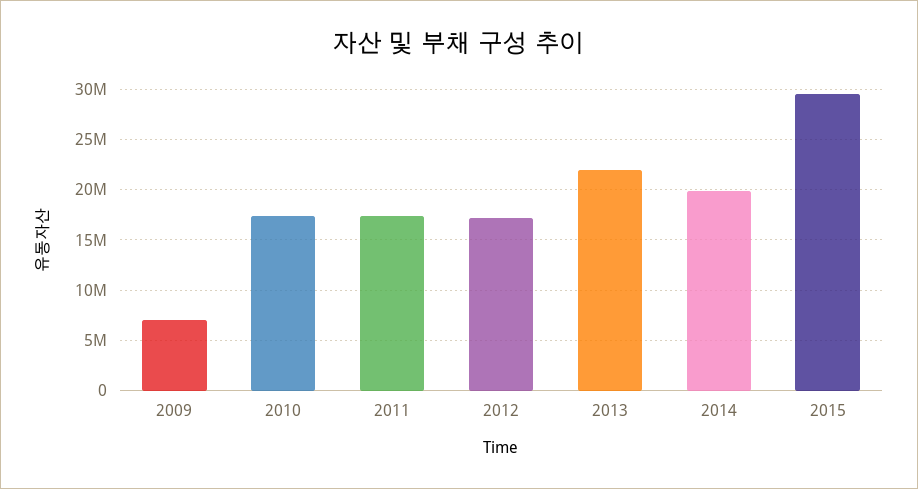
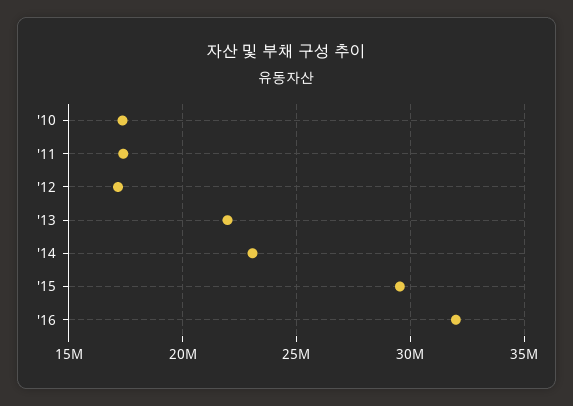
2009: 7000000 -> none
2014: 20000000 -> 23000000
'16: none -> 32000000

